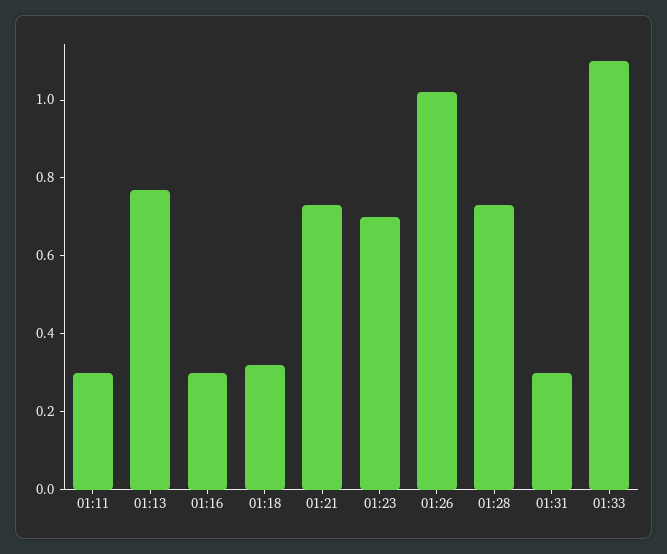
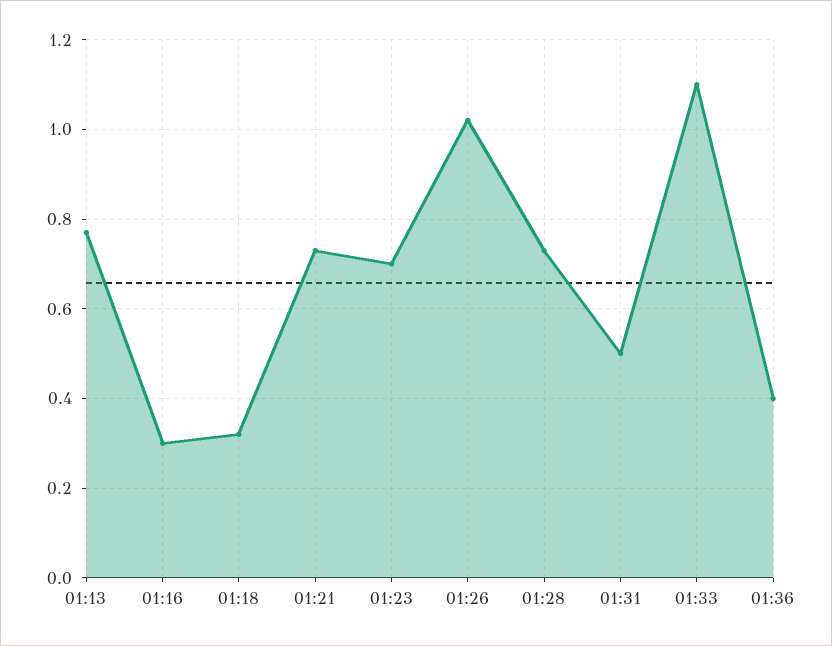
01:11: 0.3 -> none
01:31: 0.3 -> 0.5
01:36: none -> 0.4

